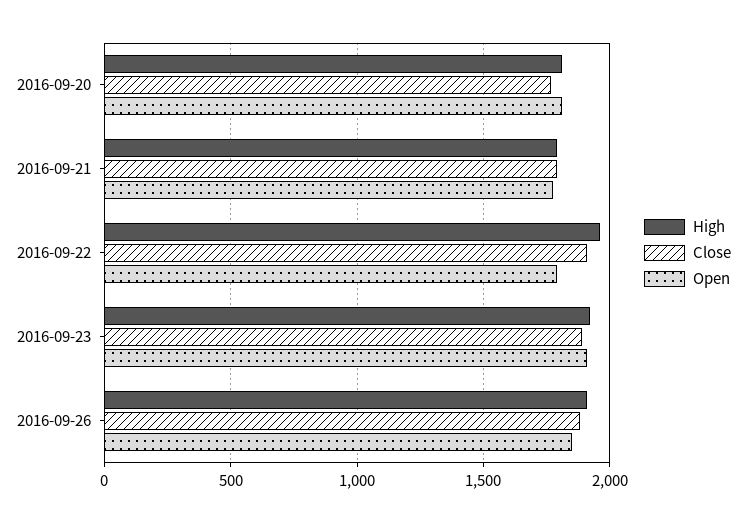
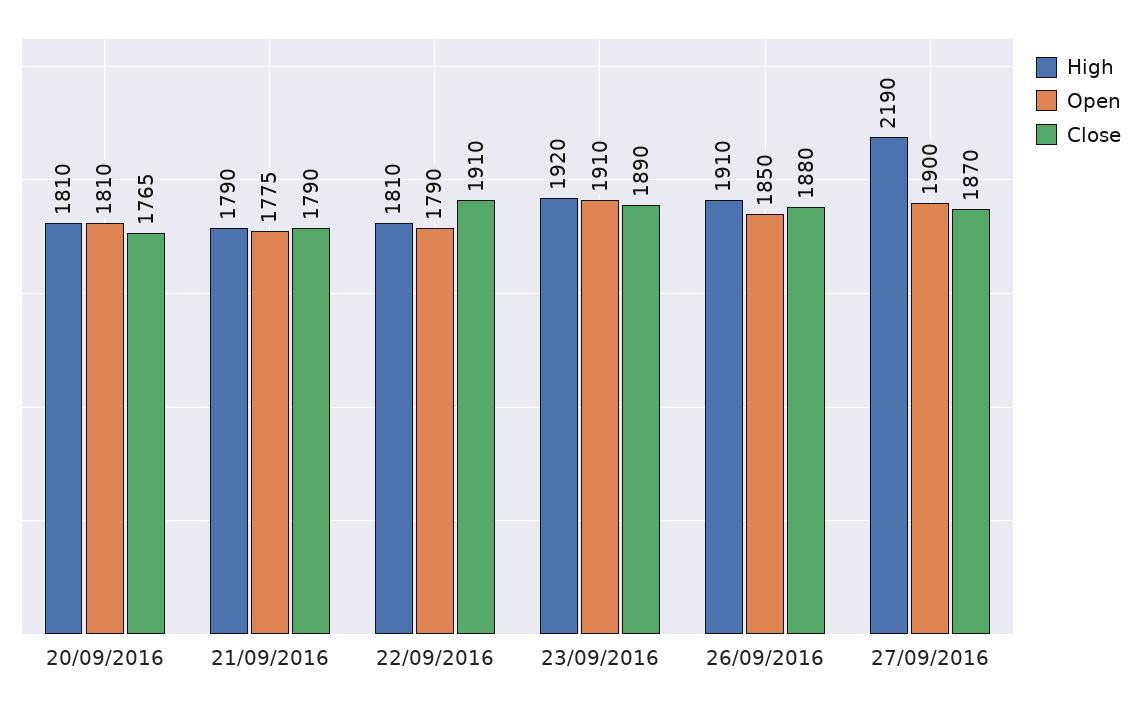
High, 2016-09-22: 1950 -> 1810
High, 27/09/2016: none -> 2190
Open, 27/09/2016: none -> 1900
Close, 27/09/2016: none -> 1870

